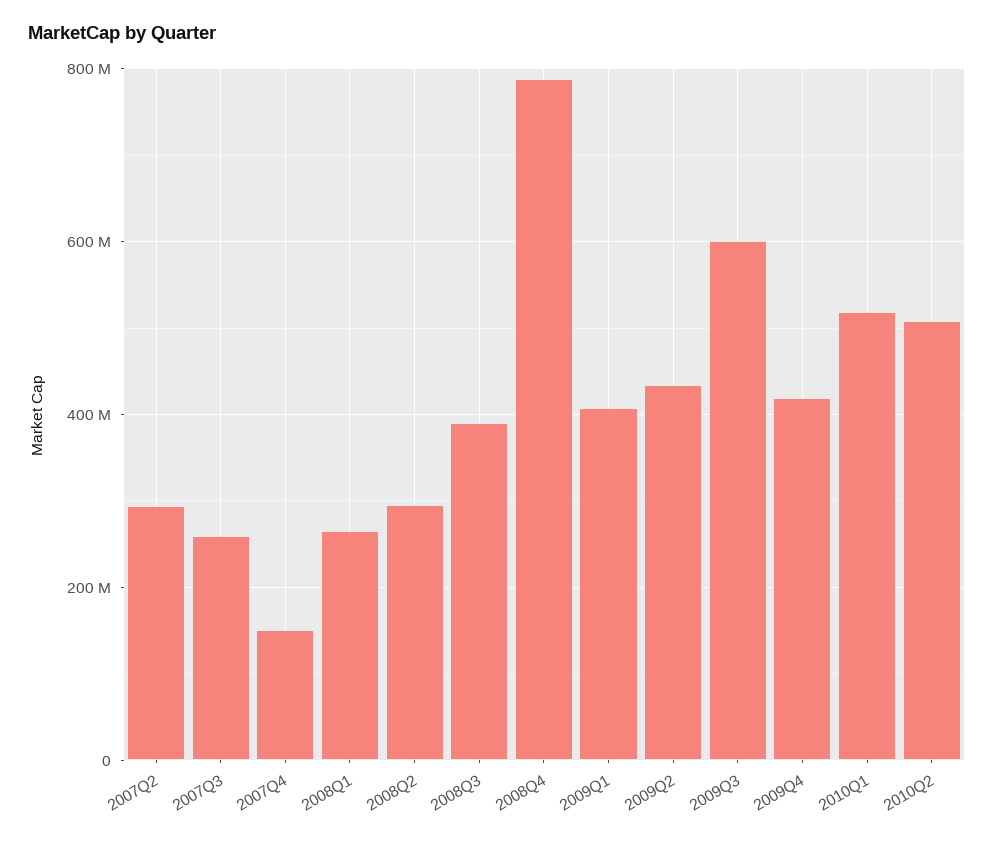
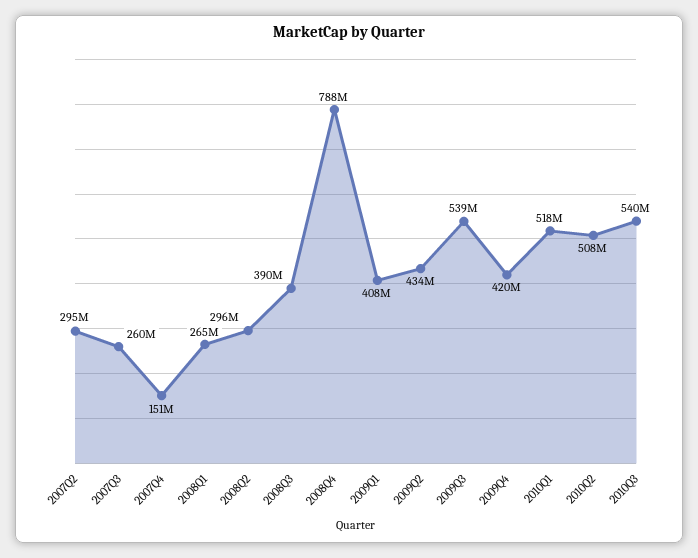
2009Q3: 600000000 -> 539000000
2010Q3: none -> 540000000

